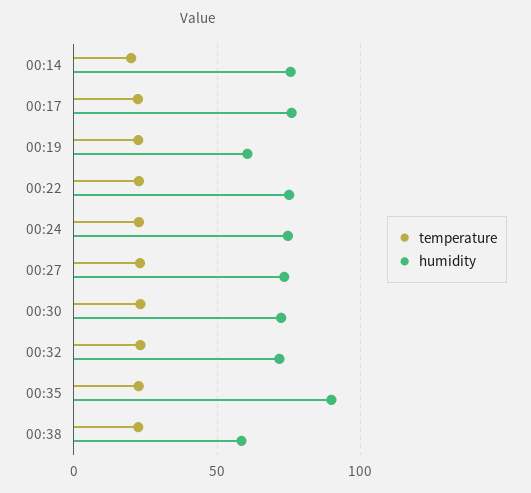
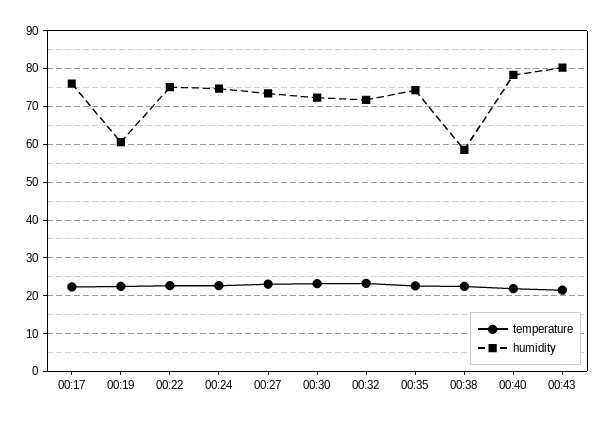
temperature, 00:14: 20 -> none
humidity, 00:14: 75 -> none
humidity, 00:35: 90 -> 74
temperature, 00:40: none -> 22
humidity, 00:40: none -> 78
temperature, 00:43: none -> 22
humidity, 00:43: none -> 80

